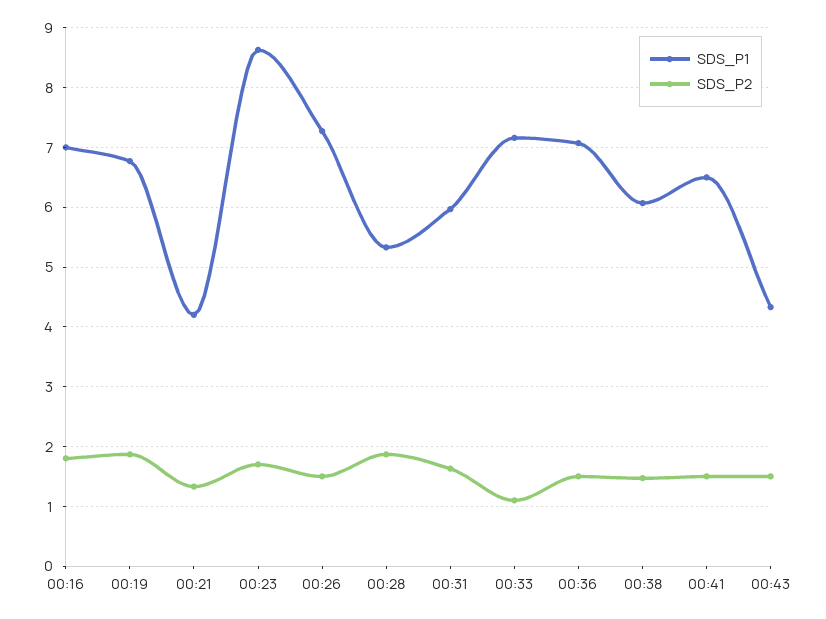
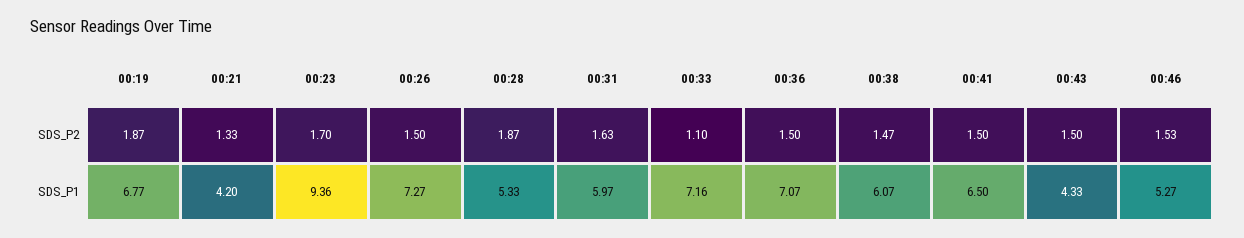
SDS_P1, 00:16: 7 -> none
SDS_P2, 00:16: 1.8 -> none
SDS_P1, 00:23: 8.6 -> 9.36
SDS_P2, 00:46: none -> 1.53
SDS_P1, 00:46: none -> 5.27

